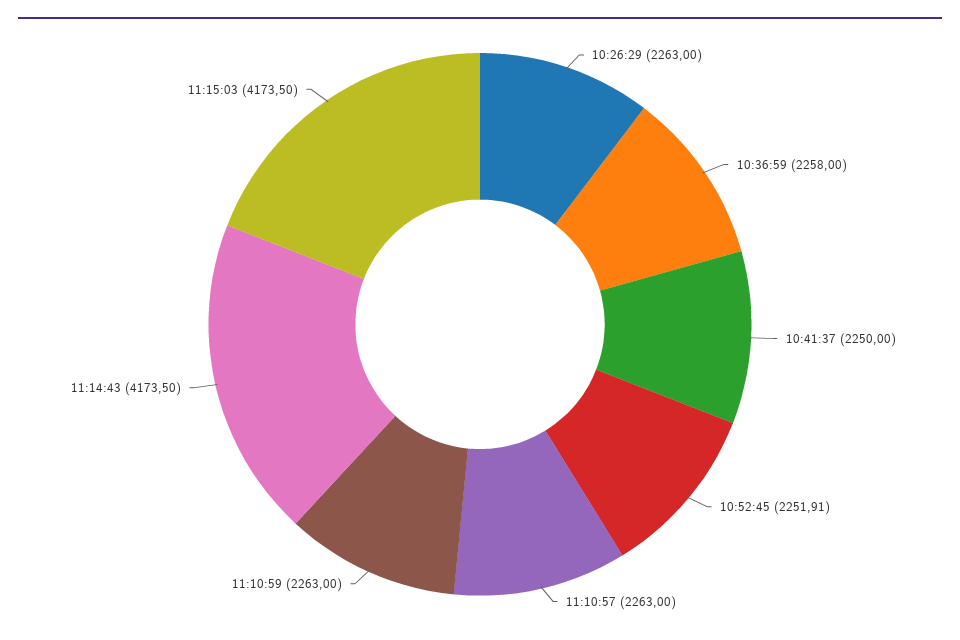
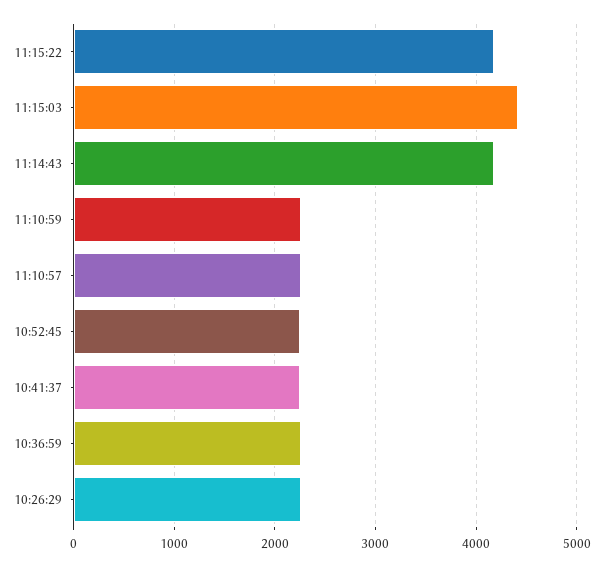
11:15:03: 4173.5 -> 4400
11:15:22: none -> 4200

